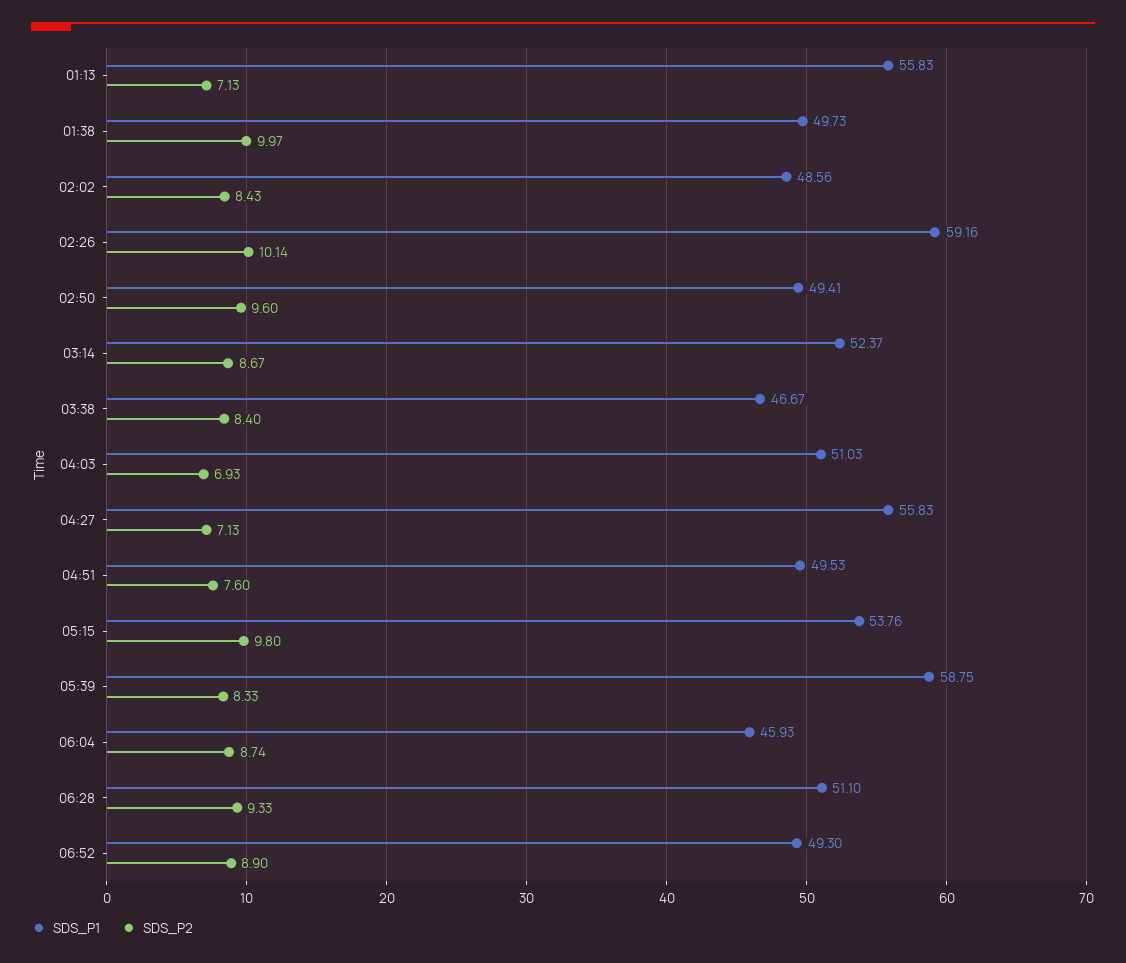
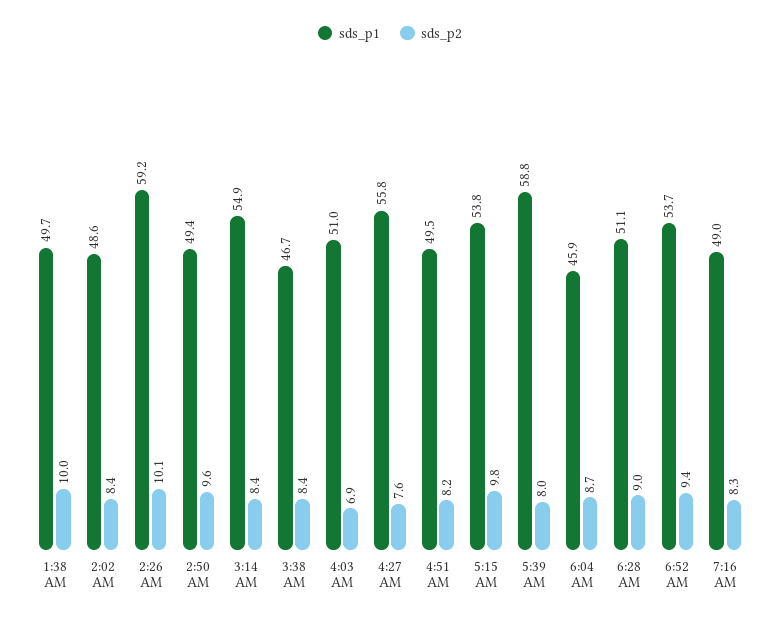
SDS_P1, 01:13: 55.83 -> none
SDS_P2, 01:13: 7.13 -> none
SDS_P1, 03:14: 52.37 -> 54.9
SDS_P2, 03:14: 8.67 -> 8.4
SDS_P2, 04:27: 7.13 -> 7.6
SDS_P2, 04:51: 7.6 -> 8.2
SDS_P2, 05:39: 8.33 -> 8
SDS_P2, 06:28: 9.33 -> 9
SDS_P1, 06:52: 49.3 -> 53.7
SDS_P2, 06:52: 8.9 -> 9.4
SDS_P1, 7:16 AM: none -> 49
SDS_P2, 7:16 AM: none -> 8.3

